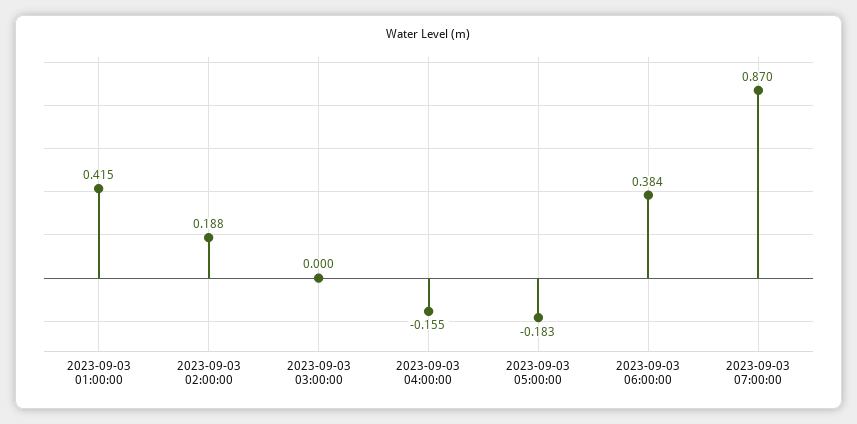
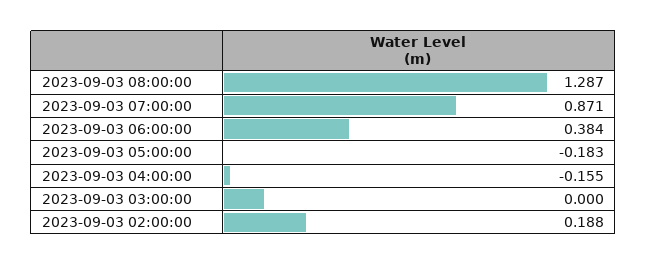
2023-09-03 01:00:00: 0.415 -> none
2023-09-03 07:00:00: 0.87 -> 0.871
2023-09-03 08:00:00: none -> 1.287

